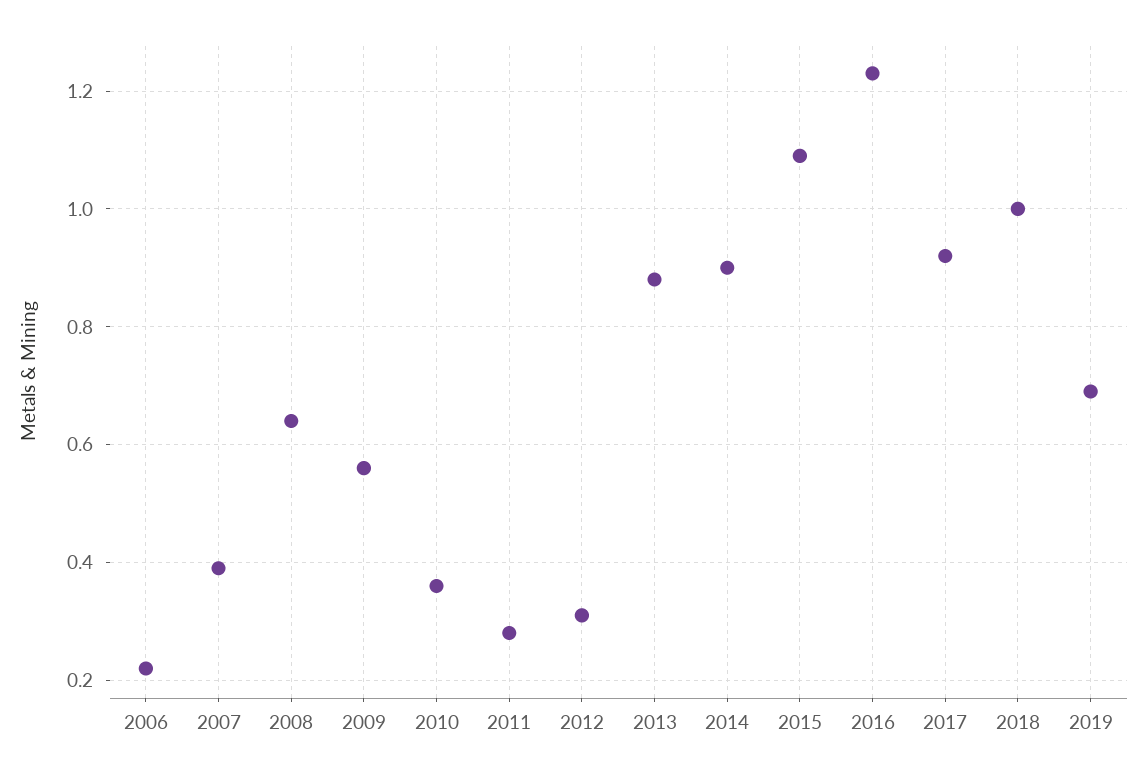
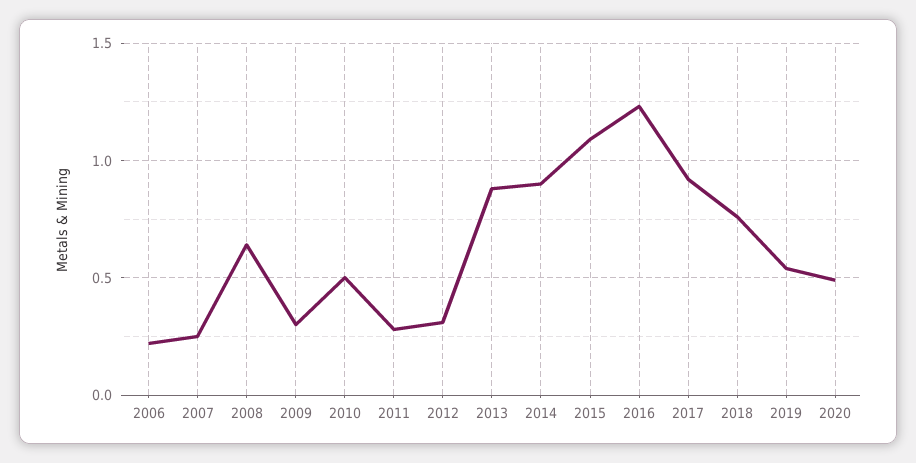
2007: 0.4 -> 0.25
2009: 0.55 -> 0.3
2010: 0.35 -> 0.5
2018: 1 -> 0.75
2019: 0.7 -> 0.55
2020: none -> 0.5

